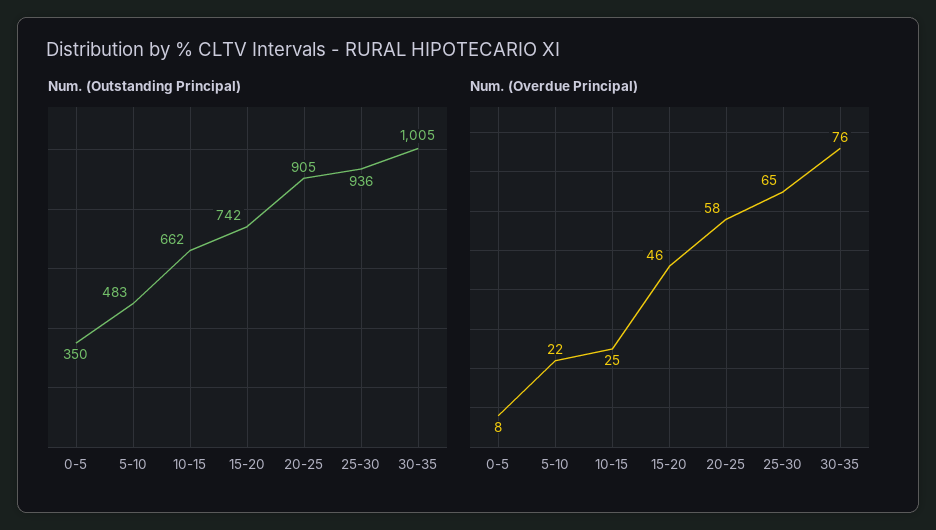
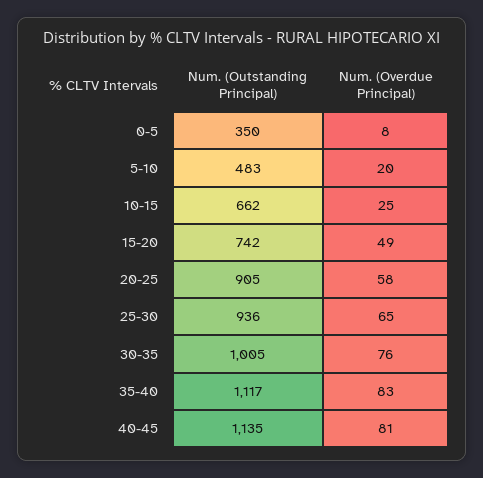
Num. (Overdue Principal), 5-10: 22 -> 20
Num. (Overdue Principal), 15-20: 46 -> 49
Num. (Outstanding Principal), 35-40: none -> 1117
Num. (Overdue Principal), 35-40: none -> 83
Num. (Outstanding Principal), 40-45: none -> 1135
Num. (Overdue Principal), 40-45: none -> 81

